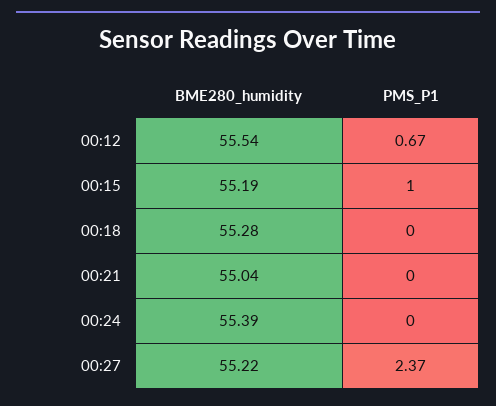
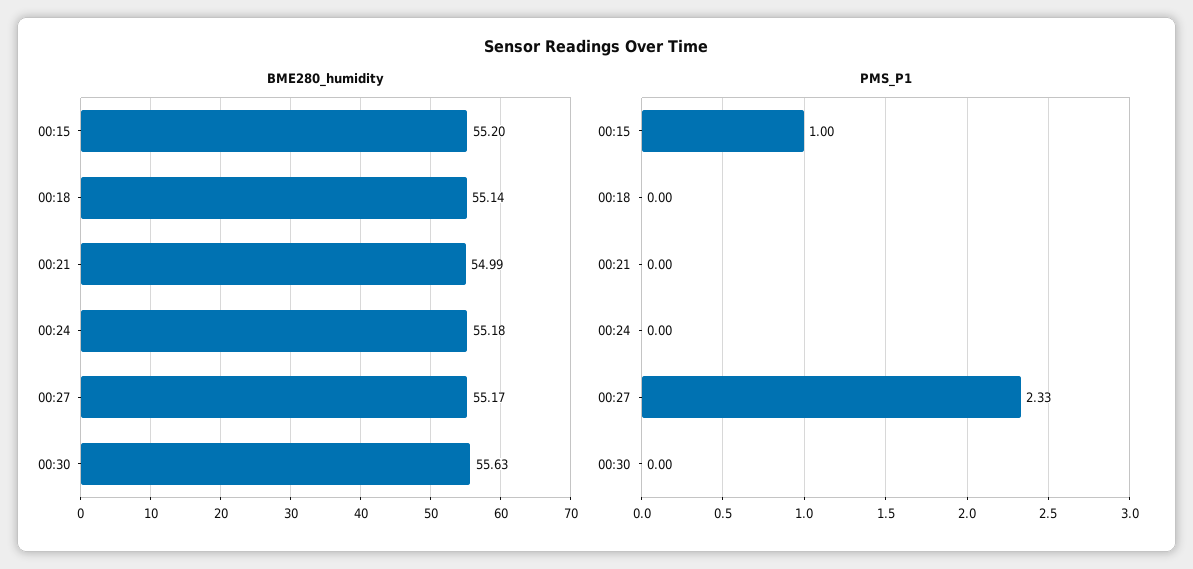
BME280_humidity, 00:12: 55.54 -> none
PMS_P1, 00:12: 0.67 -> none
BME280_humidity, 00:15: 55.19 -> 55.2
BME280_humidity, 00:18: 55.28 -> 55.14
BME280_humidity, 00:21: 55.04 -> 54.99
BME280_humidity, 00:24: 55.39 -> 55.18
BME280_humidity, 00:27: 55.22 -> 55.17
PMS_P1, 00:27: 2.37 -> 2.33
BME280_humidity, 00:30: none -> 55.63
PMS_P1, 00:30: none -> 0

